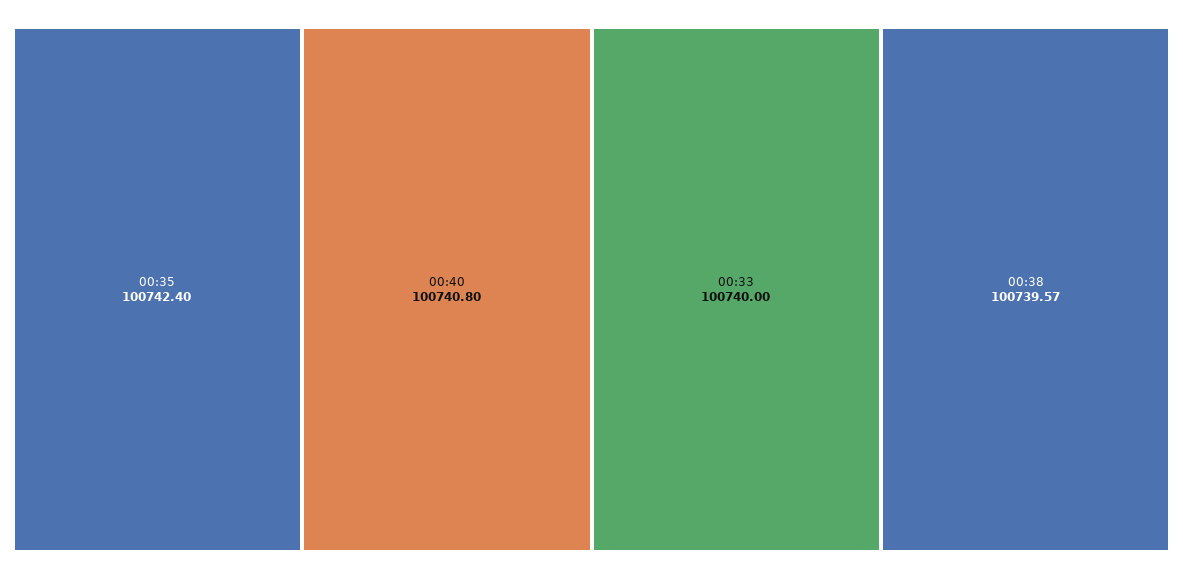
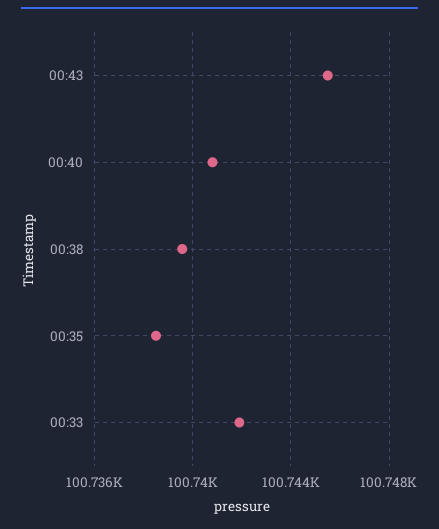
00:35: 100742.4 -> 100738.5
00:33: 100740 -> 100742
00:43: none -> 100745.5

